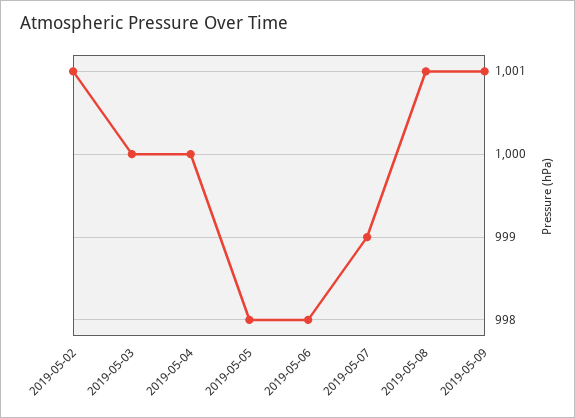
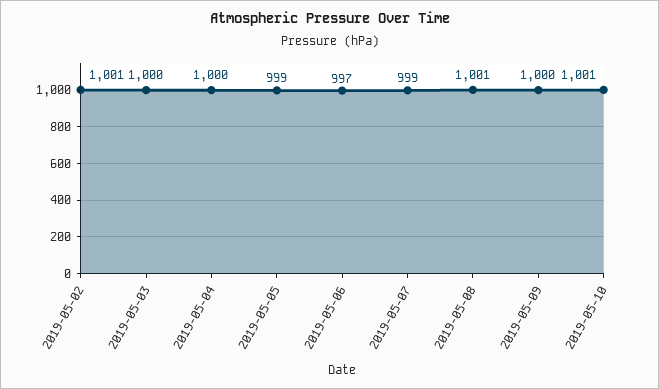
2019-05-05: 998 -> 999
2019-05-06: 998 -> 997
2019-05-09: 1001 -> 1000
2019-05-10: none -> 1001

